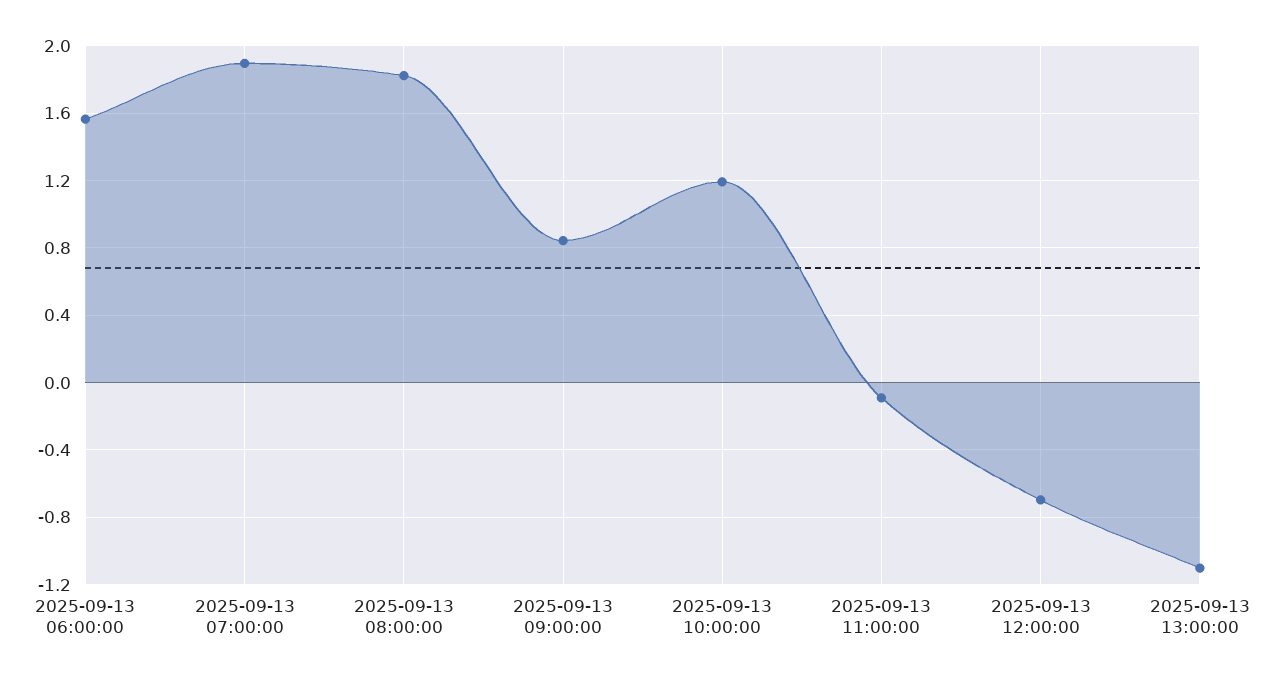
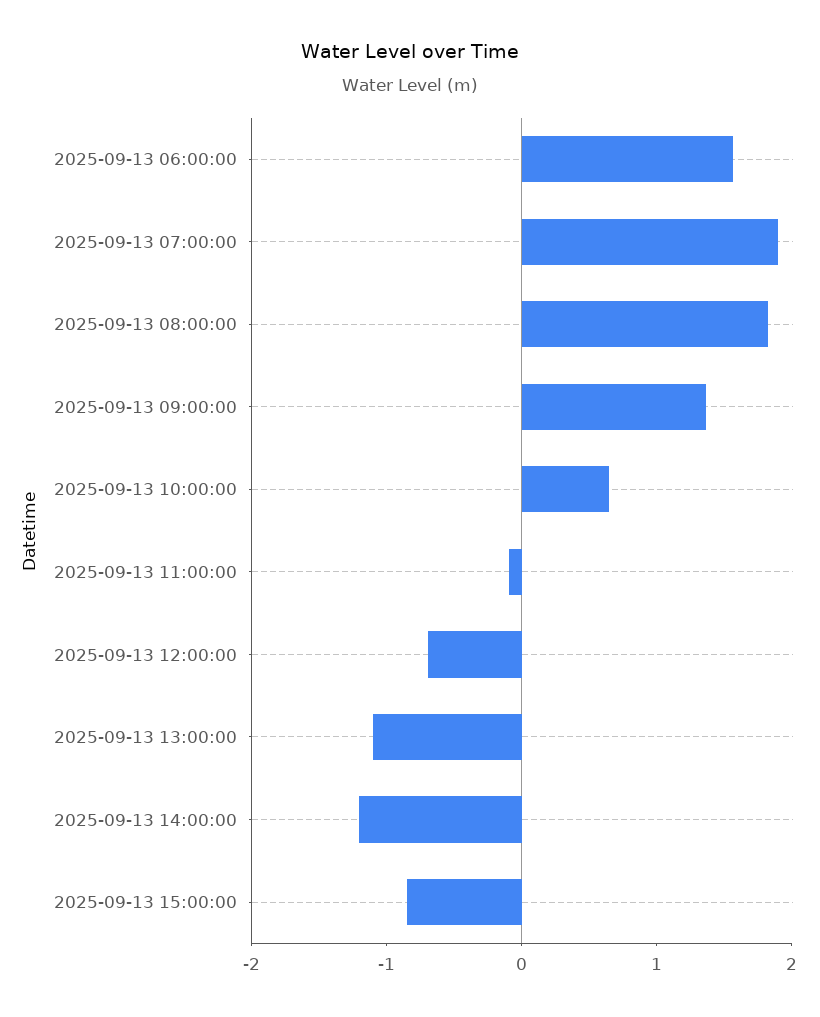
2025-09-13 09:00:00: 0.85 -> 1.4
2025-09-13 10:00:00: 1.2 -> 0.6
2025-09-13 14:00:00: none -> -1.2
2025-09-13 15:00:00: none -> -0.8

